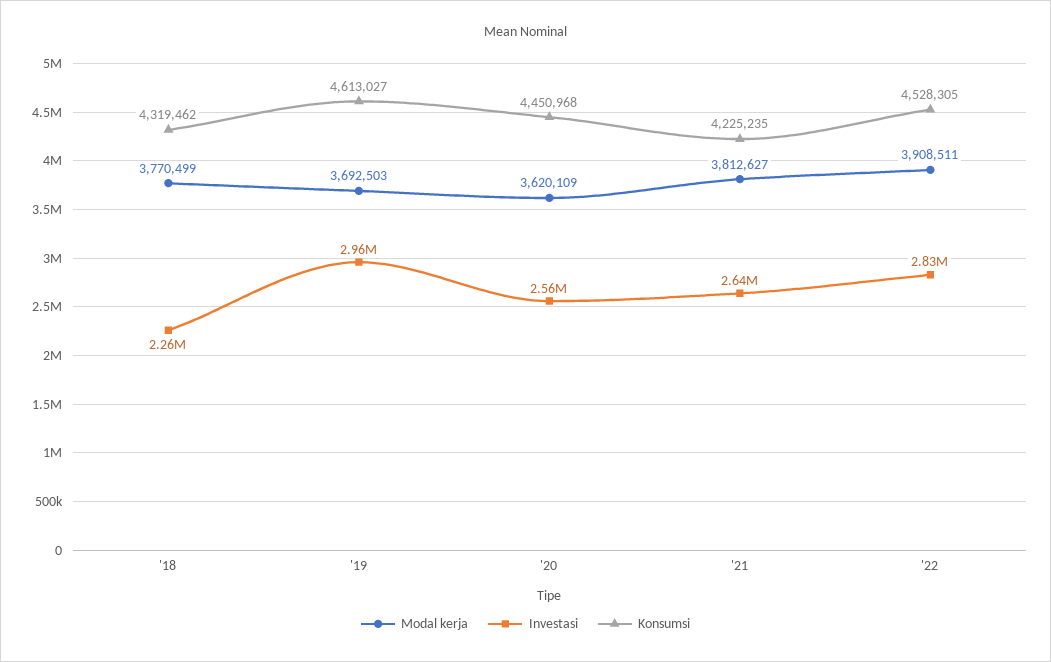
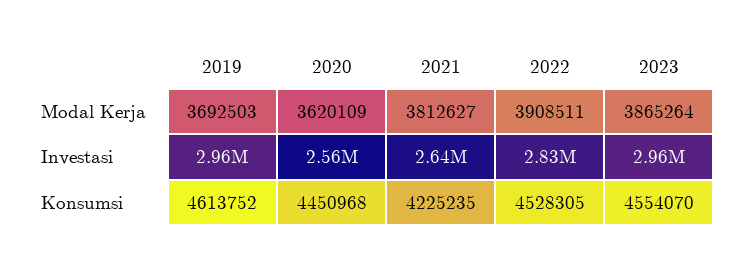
Modal kerja, '18: 3770499 -> none
Investasi, '18: 2260000 -> none
Konsumsi, '18: 4319462 -> none
Konsumsi, '19: 4613027 -> 4613752
Modal kerja, 2023: none -> 3865264
Investasi, 2023: none -> 2960000
Konsumsi, 2023: none -> 4554070

